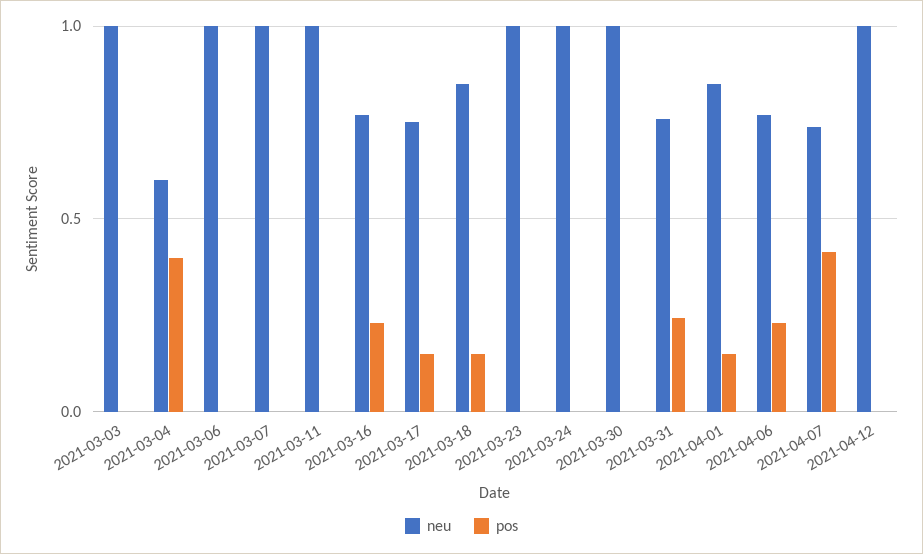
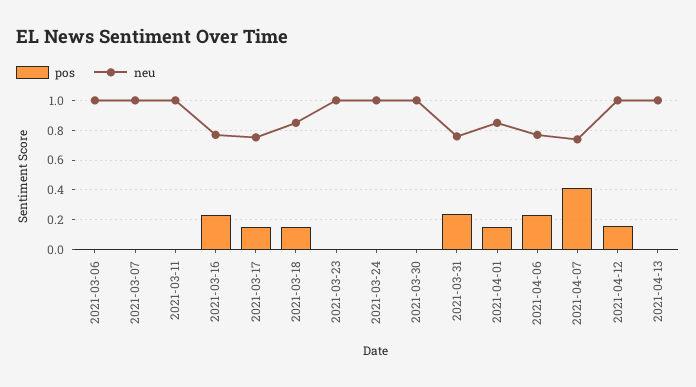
neu, 2021-03-03: 1 -> none
pos, 2021-03-03: 0 -> none
neu, 2021-03-04: 0.6 -> none
pos, 2021-03-04: 0.4 -> none
pos, 2021-04-12: 0 -> 0.15
pos, 2021-04-13: none -> 0
neu, 2021-04-13: none -> 1

